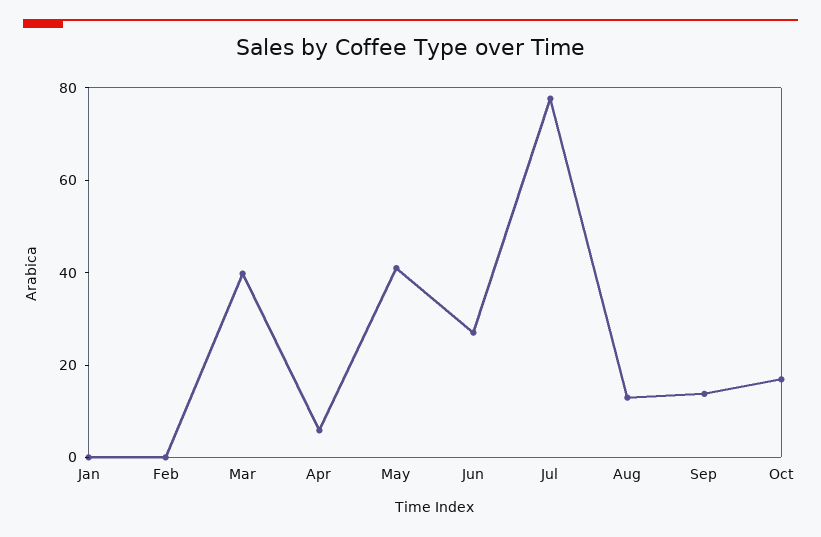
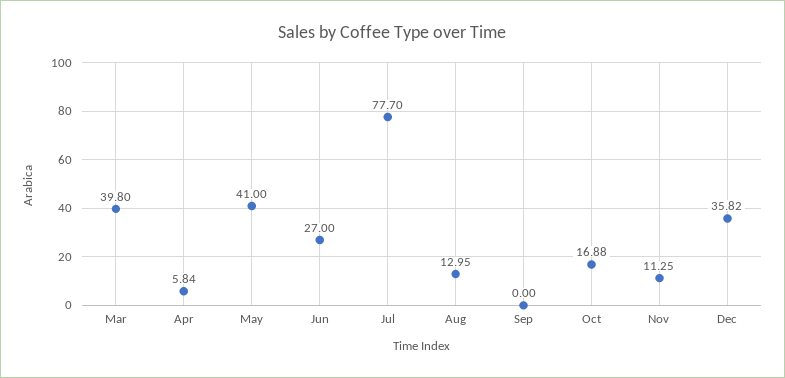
Jan: 0 -> none
Feb: 0 -> none
Sep: 15 -> 0
Nov: none -> 11.25
Dec: none -> 35.82

